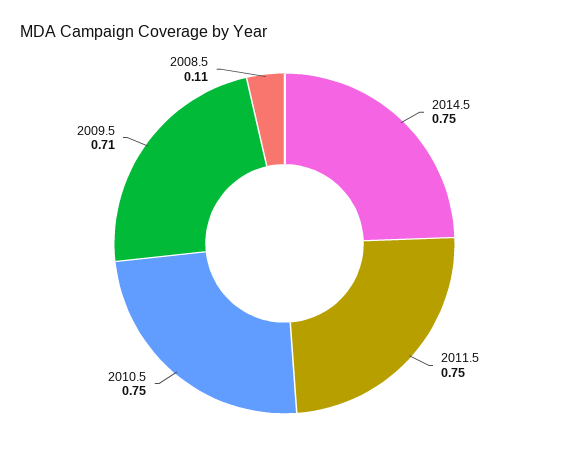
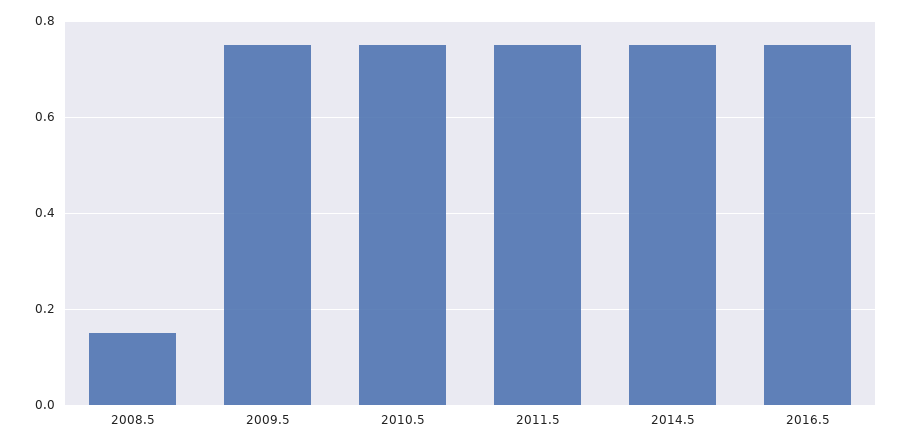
2009.5: 0.71 -> 0.75
2008.5: 0.11 -> 0.15
2016.5: none -> 0.75

